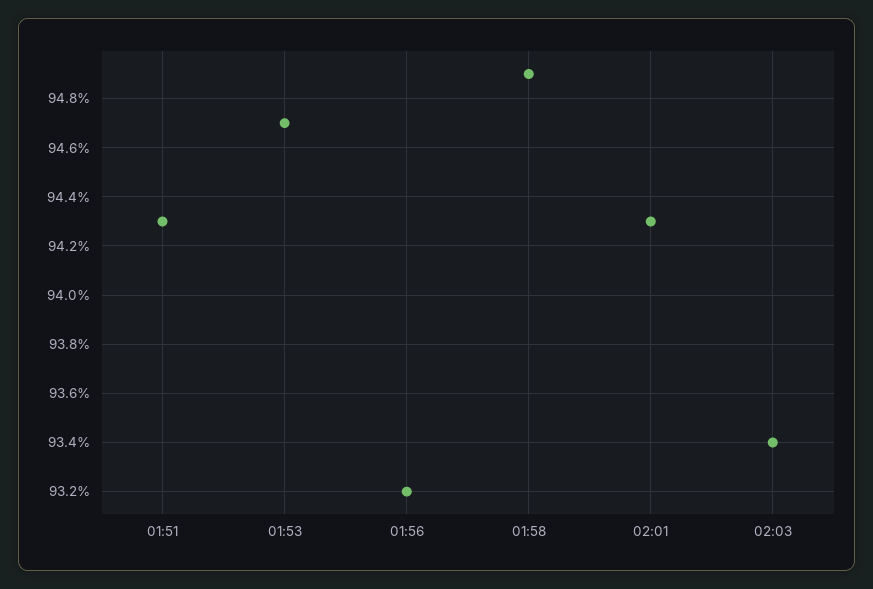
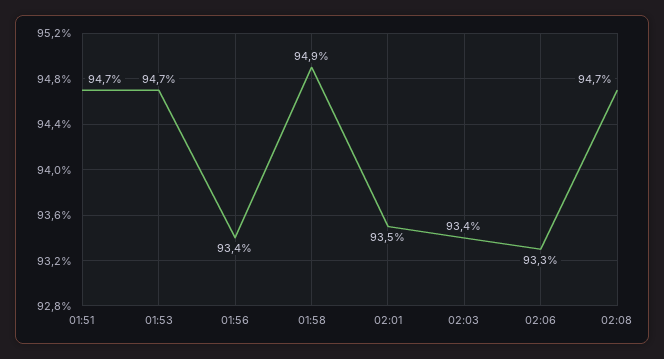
01:51: 94.3 -> 94.7
01:56: 93.2 -> 93.4
02:01: 94.3 -> 93.5
02:06: none -> 93.3
02:08: none -> 94.7

